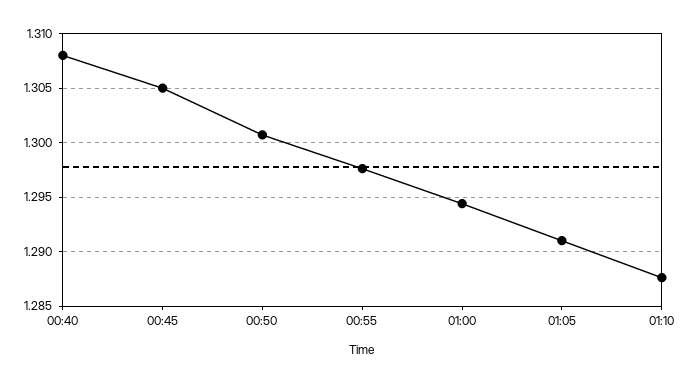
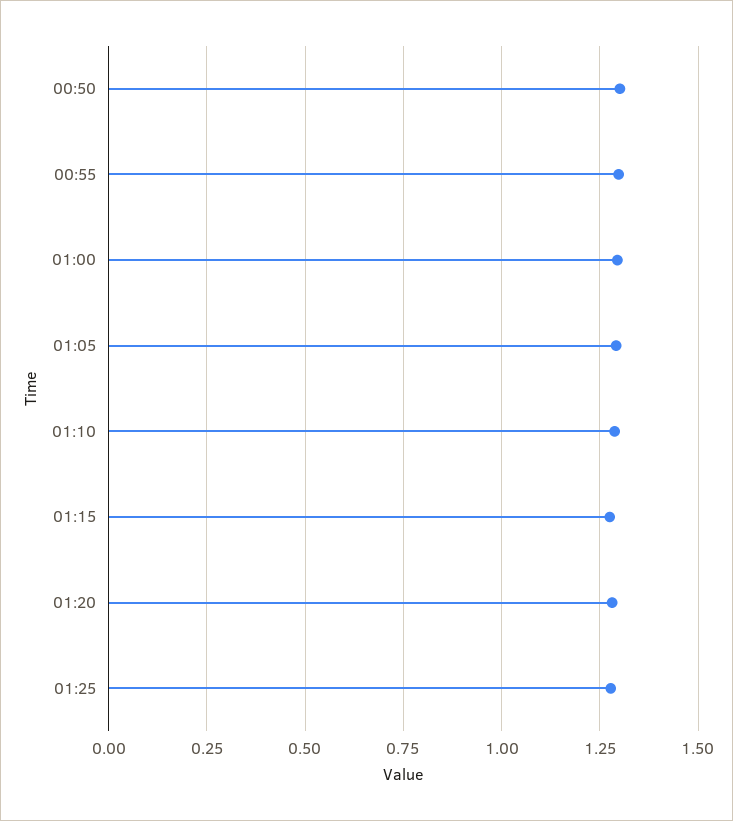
00:40: 1.308 -> none
00:45: 1.305 -> none
01:15: none -> 1.275
01:20: none -> 1.275
01:25: none -> 1.275

